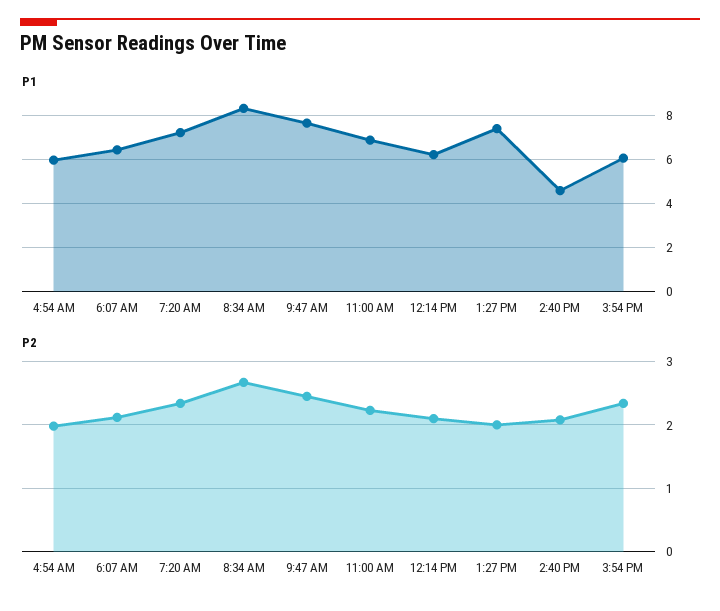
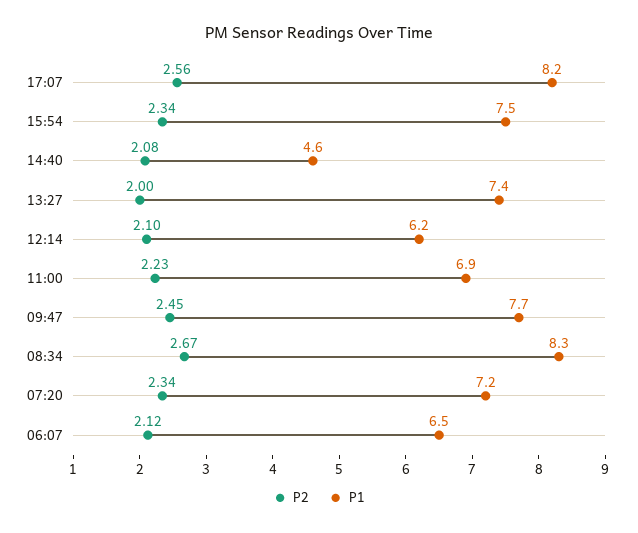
P1, 4:54 AM: 6 -> none
P1, 3:54 PM: 6 -> 7.5
P2, 4:54 AM: 2 -> none
P2, 17:07: none -> 2.56
P1, 17:07: none -> 8.2

